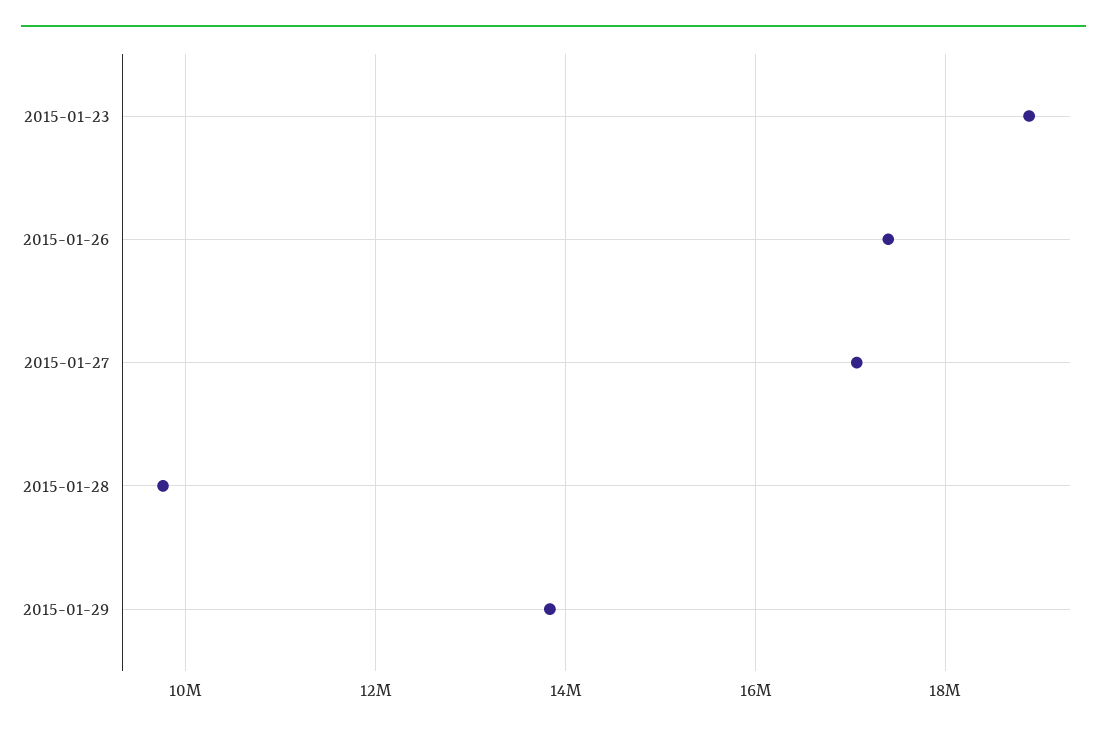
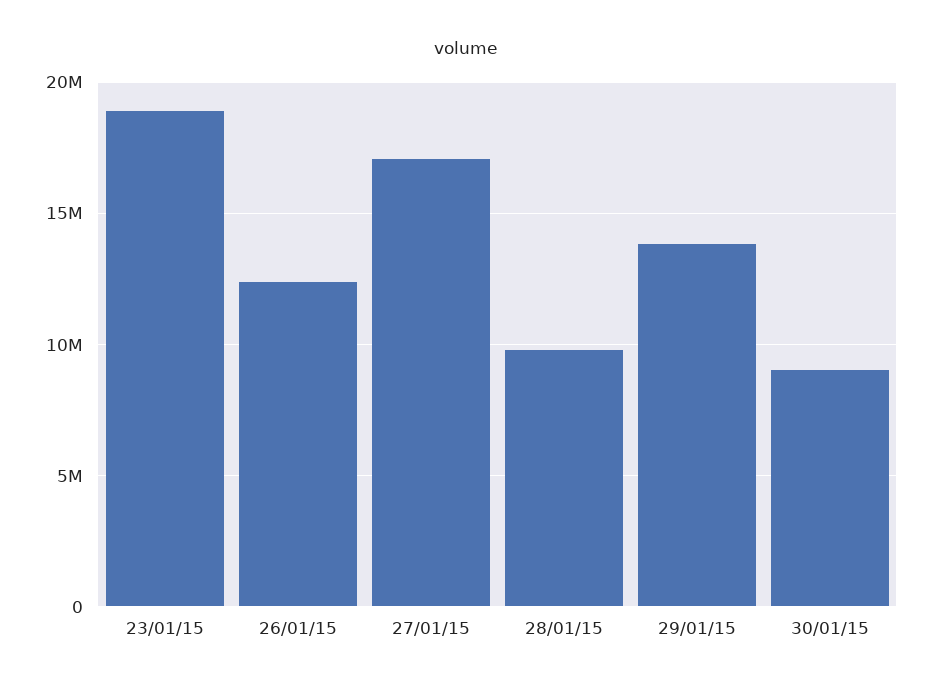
2015-01-26: 17400000 -> 12500000
30/01/15: none -> 9000000

